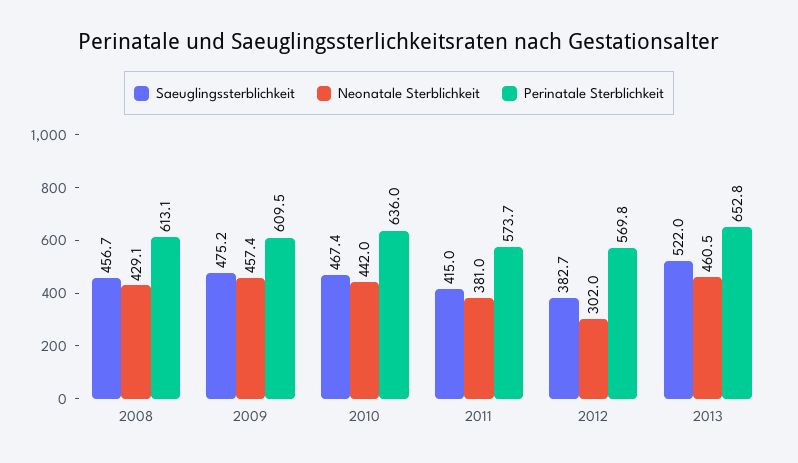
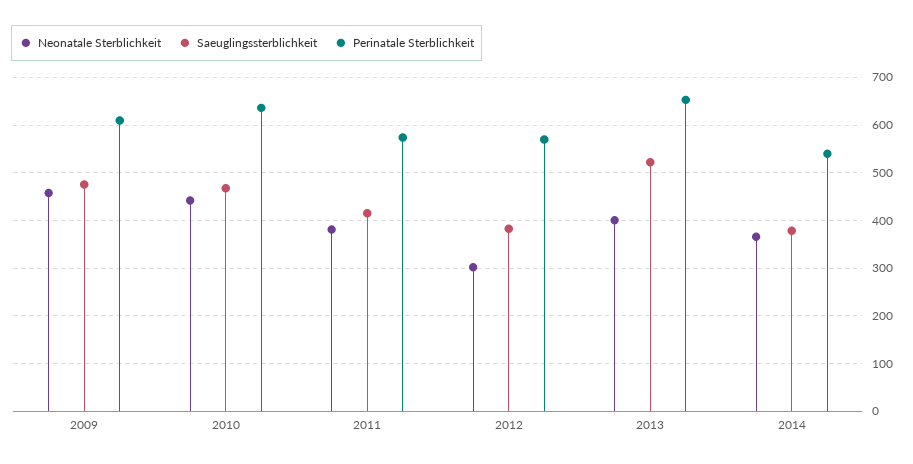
Saeuglingssterblichkeit, 2008: 456.7 -> none
Neonatale Sterblichkeit, 2008: 429.1 -> none
Perinatale Sterblichkeit, 2008: 613.1 -> none
Neonatale Sterblichkeit, 2013: 460.5 -> 400
Neonatale Sterblichkeit, 2014: none -> 360
Saeuglingssterblichkeit, 2014: none -> 380
Perinatale Sterblichkeit, 2014: none -> 540

